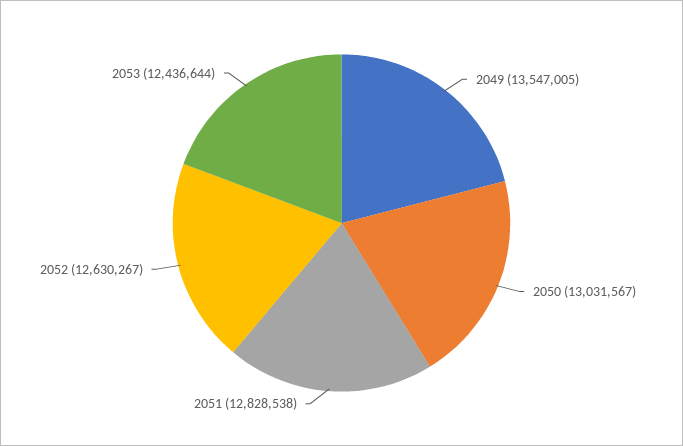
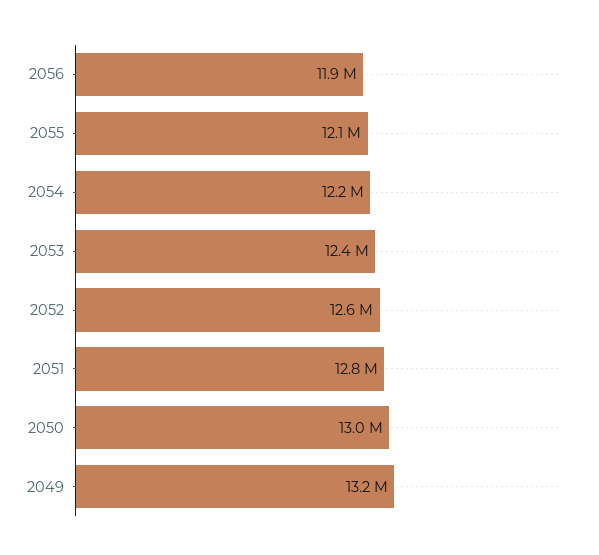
2049: 13547005 -> 13200000
2056: none -> 11900000
2055: none -> 12100000
2054: none -> 12200000

